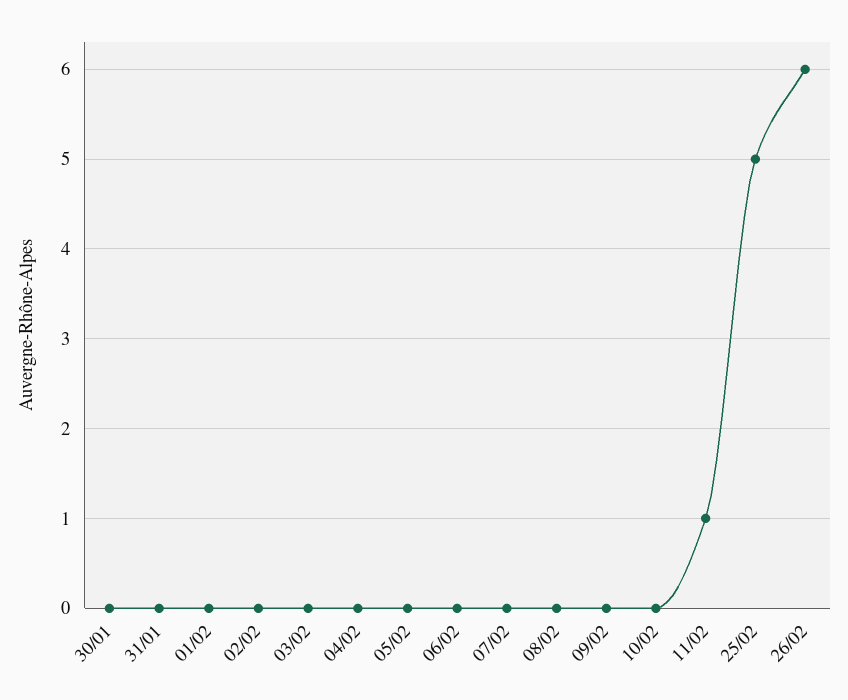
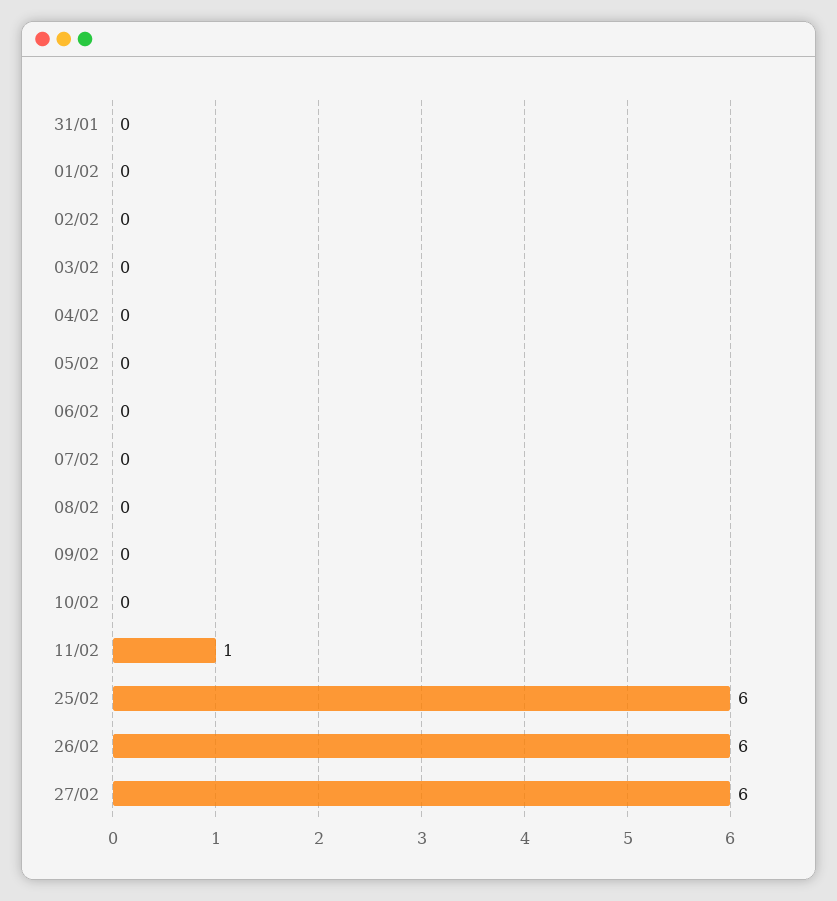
30/01: 0 -> none
25/02: 5 -> 6
27/02: none -> 6

